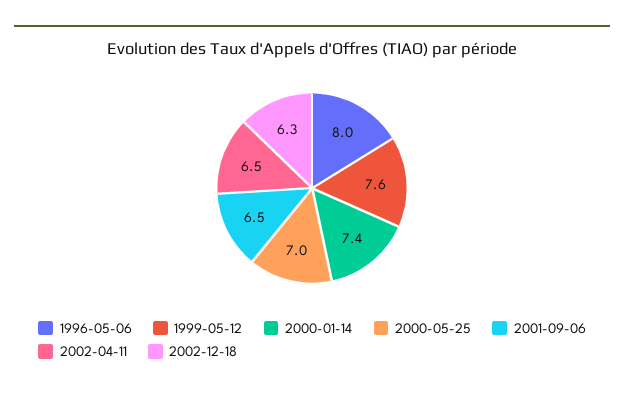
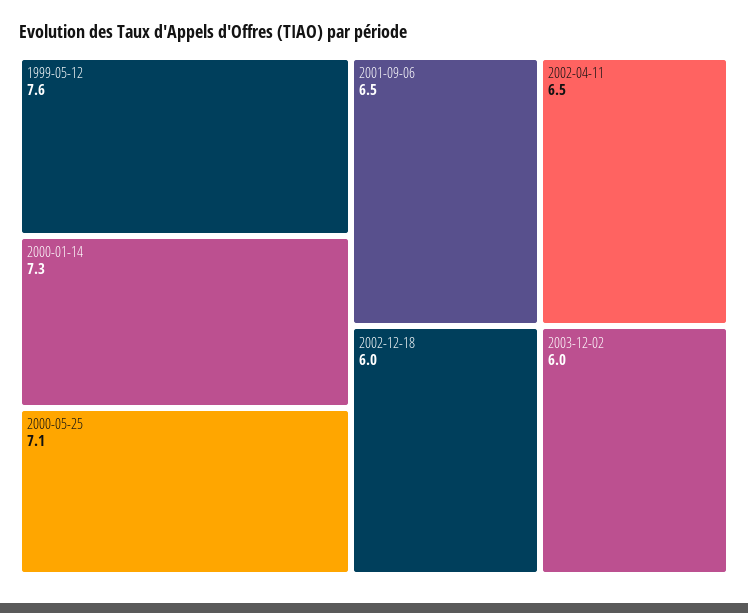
1996-05-06: 8 -> none
2000-01-14: 7.4 -> 7.3
2000-05-25: 7 -> 7.1
2002-12-18: 6.3 -> 6
2003-12-02: none -> 6

